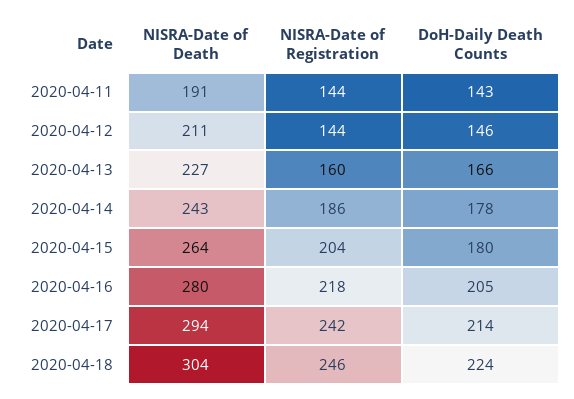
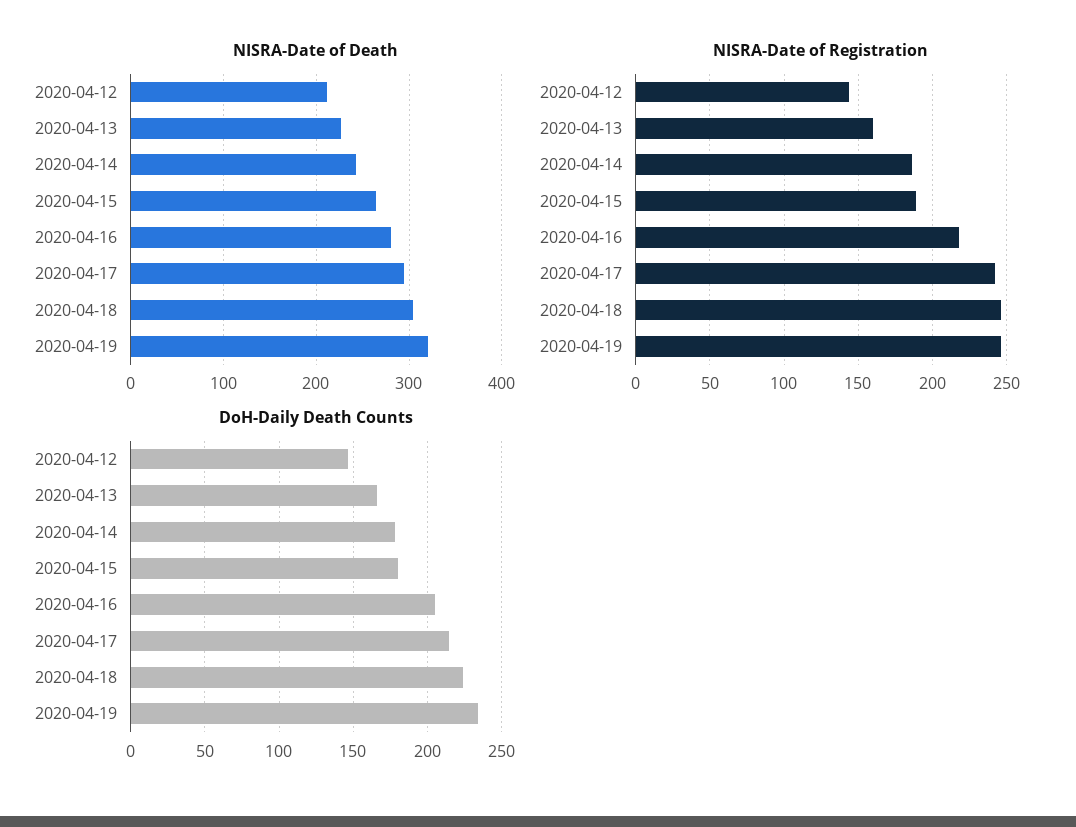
NISRA-Date of Death, 2020-04-11: 191 -> none
NISRA-Date of Registration, 2020-04-11: 144 -> none
DoH-Daily Death Counts, 2020-04-11: 143 -> none
NISRA-Date of Registration, 2020-04-15: 204 -> 190
NISRA-Date of Death, 2020-04-19: none -> 320
NISRA-Date of Registration, 2020-04-19: none -> 245
DoH-Daily Death Counts, 2020-04-19: none -> 235

